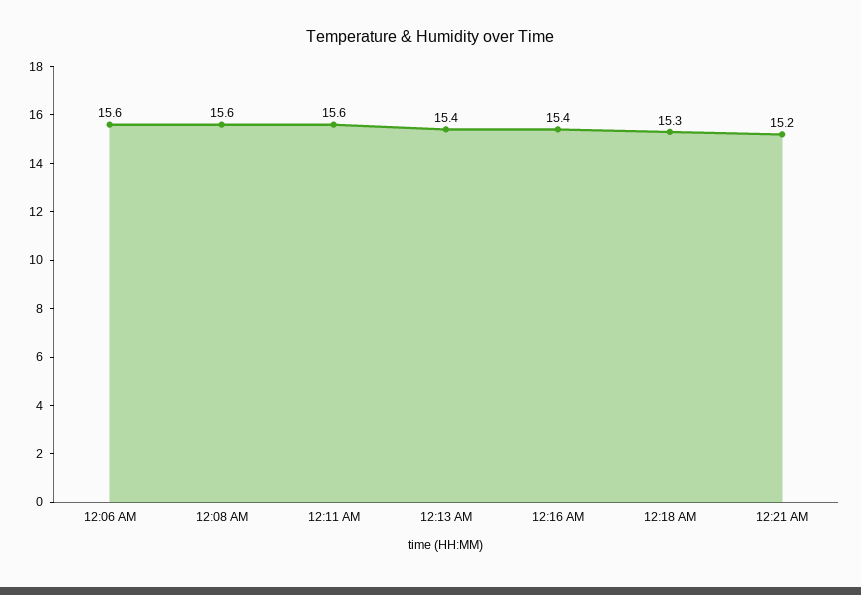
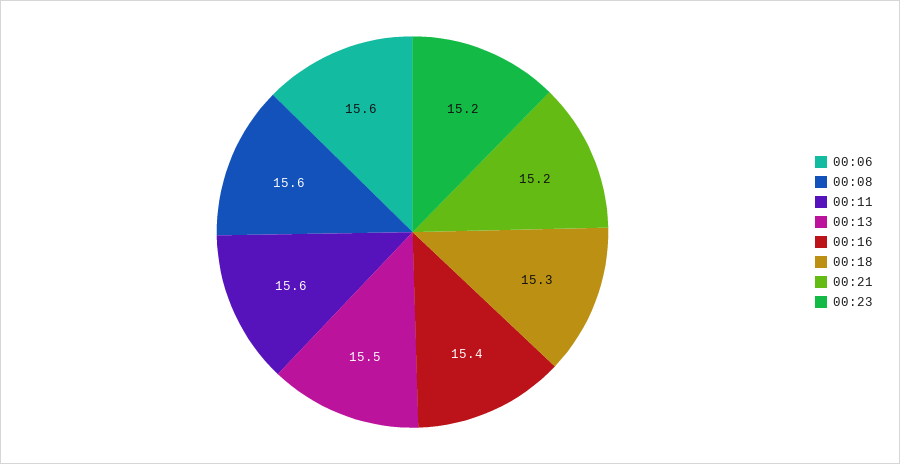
12:13 AM: 15.4 -> 15.5
00:23: none -> 15.2

